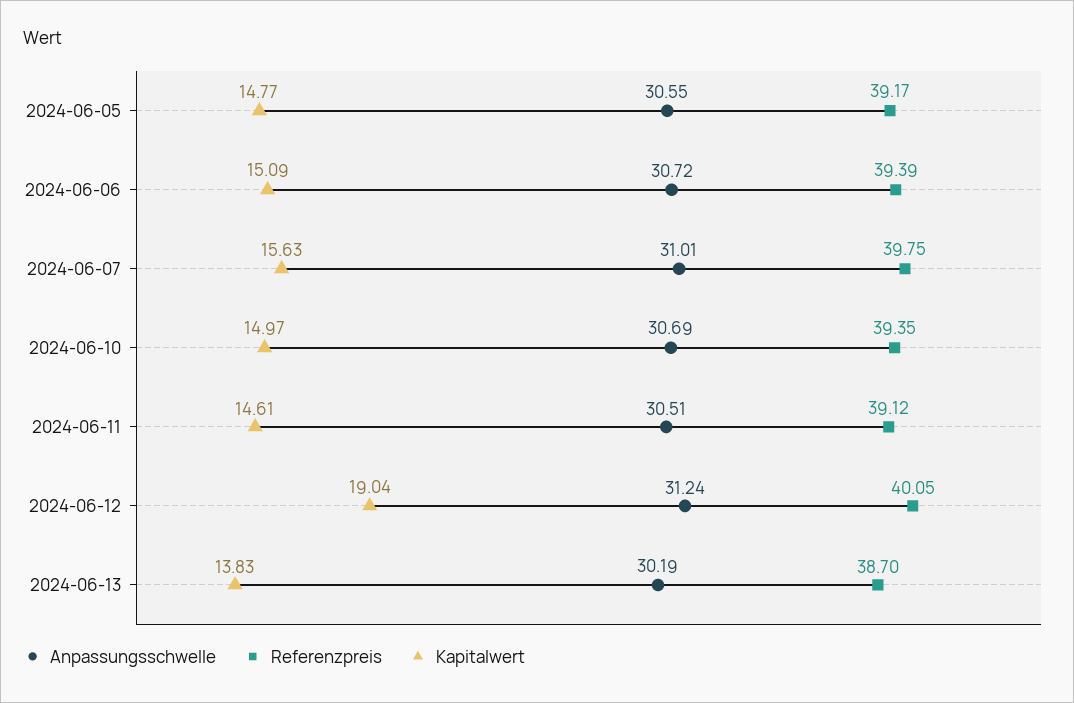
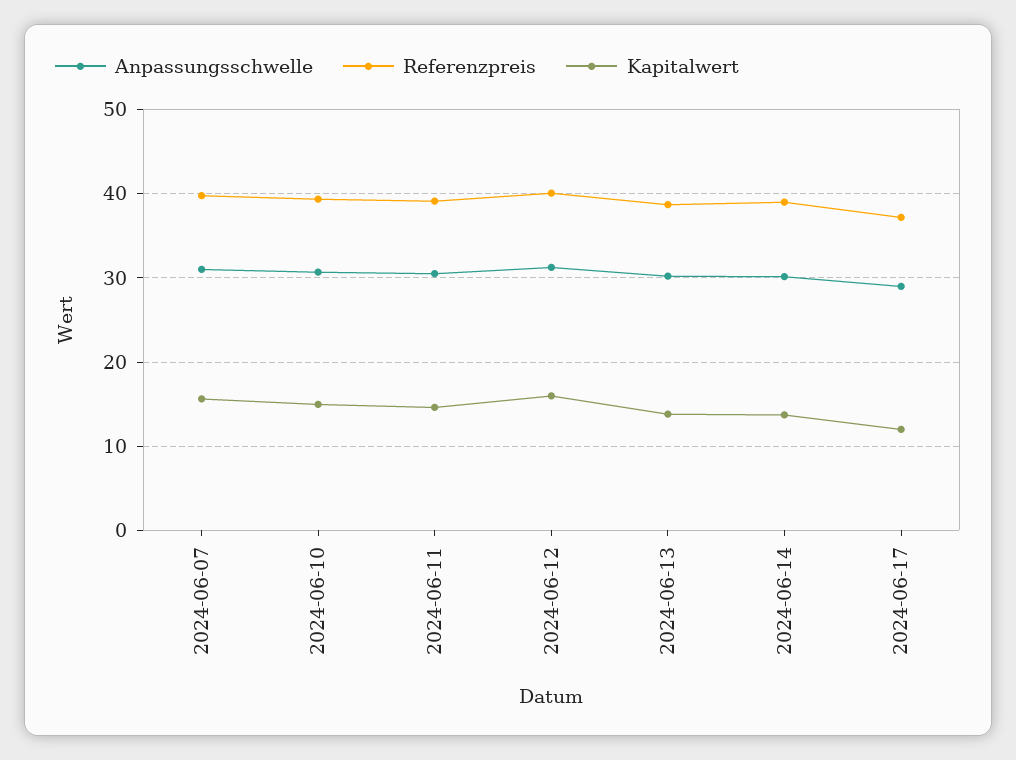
Anpassungsschwelle, 2024-06-05: 30.55 -> none
Referenzpreis, 2024-06-05: 39.17 -> none
Kapitalwert, 2024-06-05: 14.77 -> none
Anpassungsschwelle, 2024-06-06: 30.72 -> none
Referenzpreis, 2024-06-06: 39.39 -> none
Kapitalwert, 2024-06-06: 15.09 -> none
Kapitalwert, 2024-06-12: 19.04 -> 16
Anpassungsschwelle, 2024-06-14: none -> 30
Referenzpreis, 2024-06-14: none -> 39
Kapitalwert, 2024-06-14: none -> 14
Anpassungsschwelle, 2024-06-17: none -> 29
Referenzpreis, 2024-06-17: none -> 37
Kapitalwert, 2024-06-17: none -> 12

